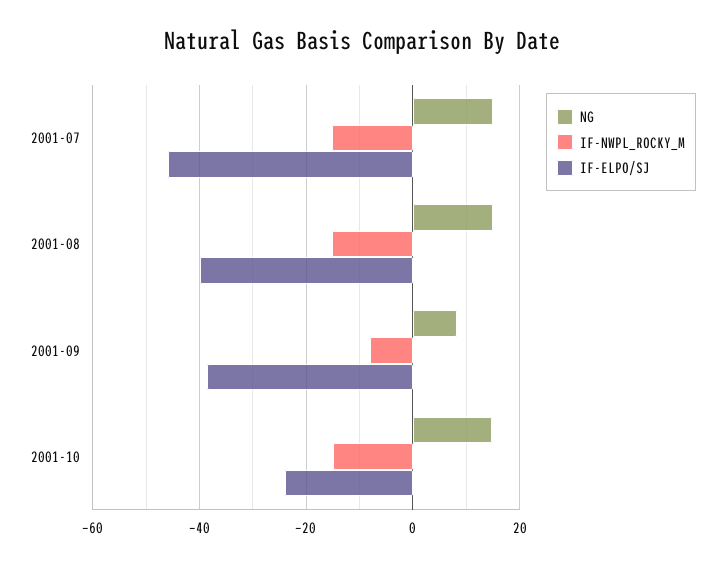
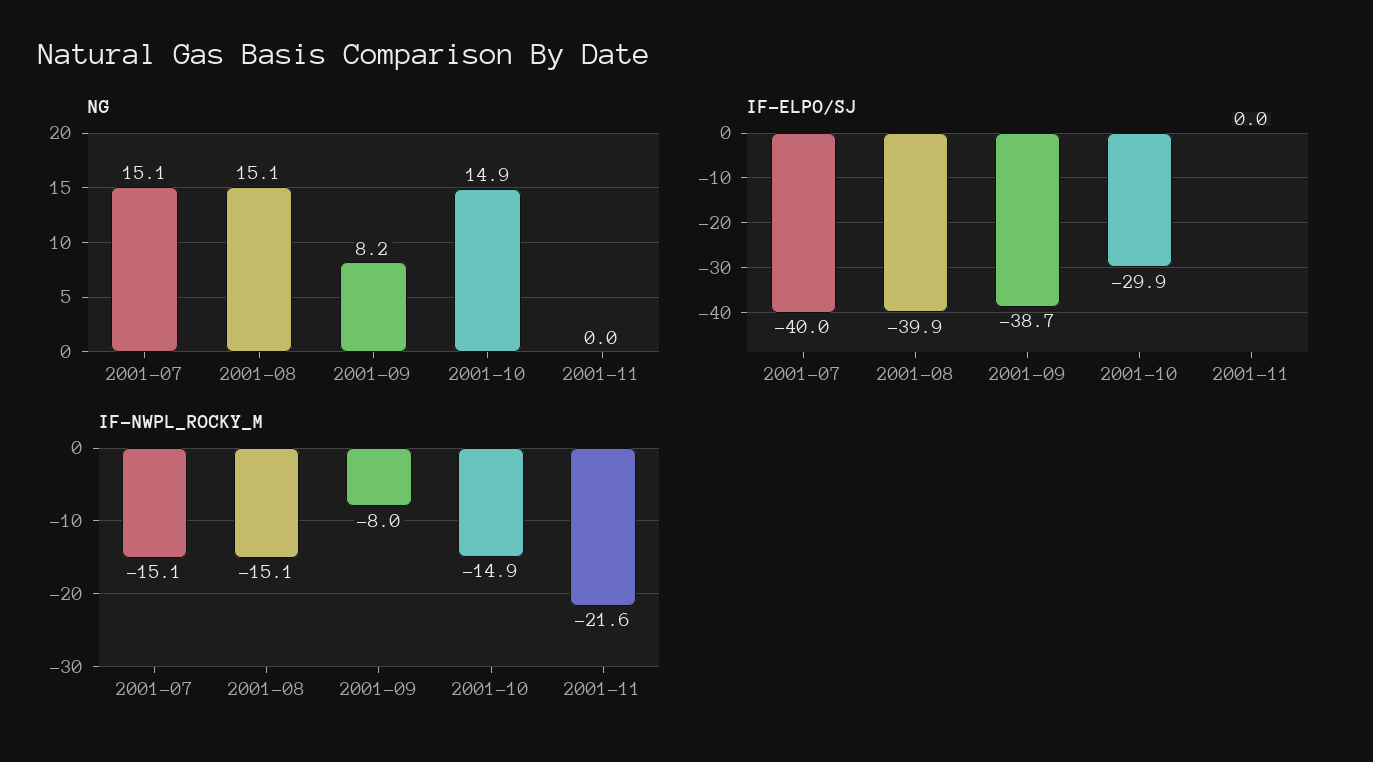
IF-ELPO/SJ, 2001-07: -46 -> -40
IF-ELPO/SJ, 2001-10: -24 -> -29.9
NG, 2001-11: none -> 0
IF-ELPO/SJ, 2001-11: none -> 0
IF-NWPL_ROCKY_M, 2001-11: none -> -21.6

